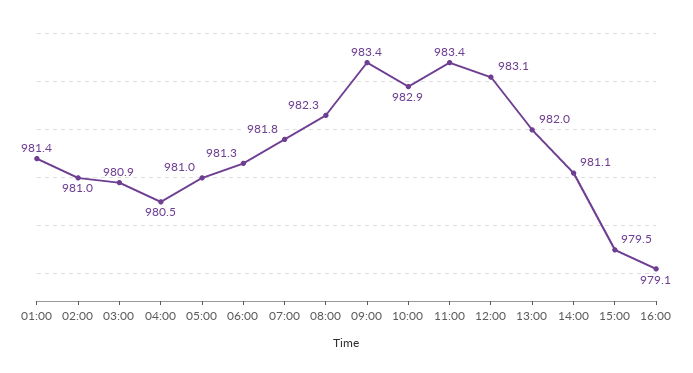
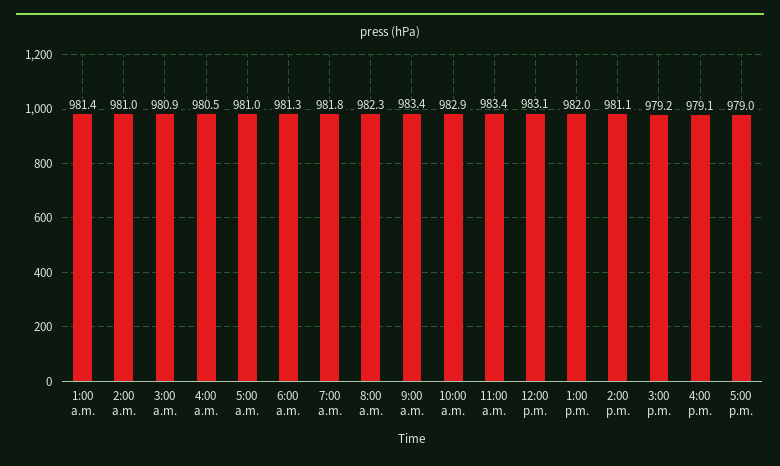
15:00: 979.5 -> 979.2
5:00 p.m.: none -> 979

